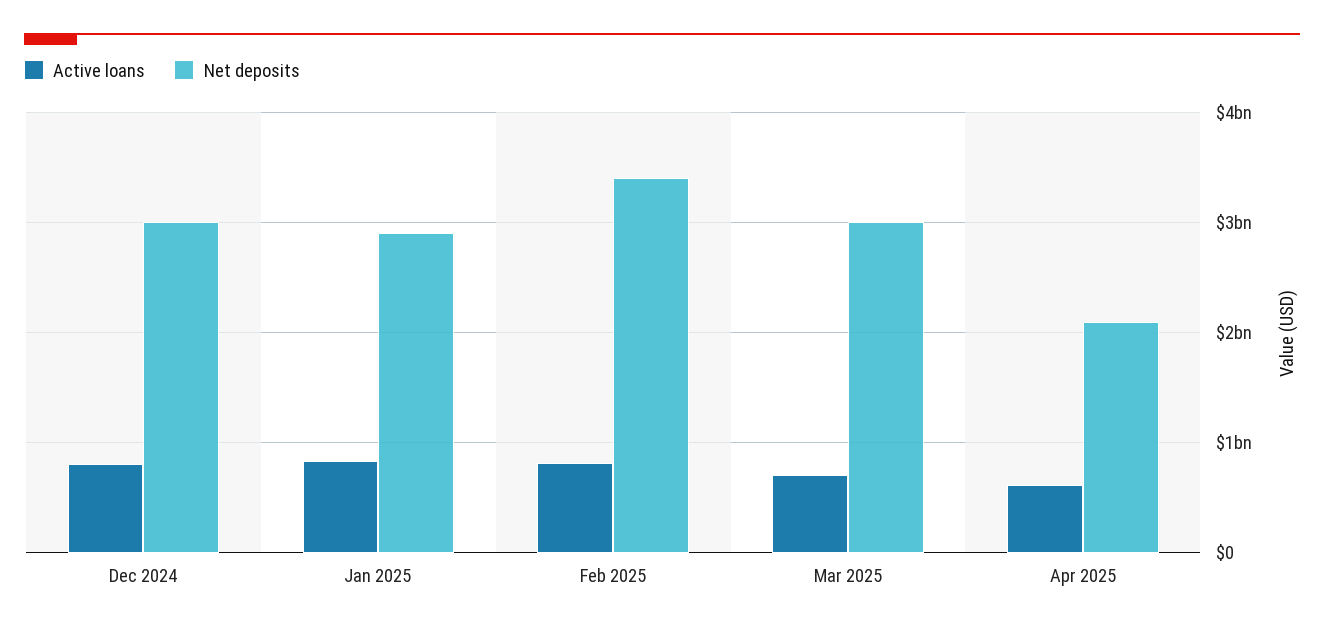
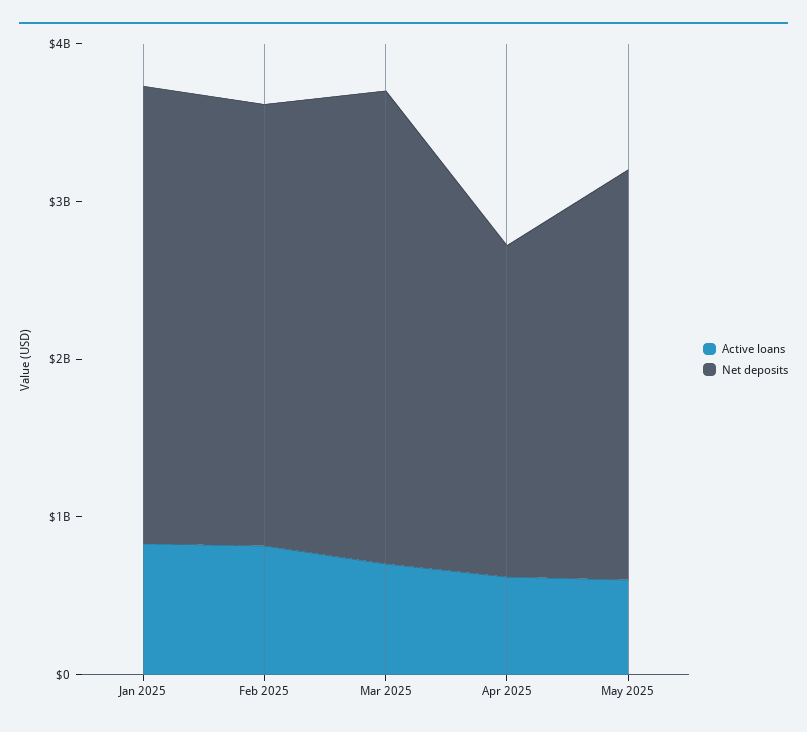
Active loans, Dec 2024: 800000000 -> none
Net deposits, Dec 2024: 3000000000 -> none
Net deposits, Feb 2025: 3400000000 -> 2800000000
Active loans, May 2025: none -> 600000000
Net deposits, May 2025: none -> 2600000000

